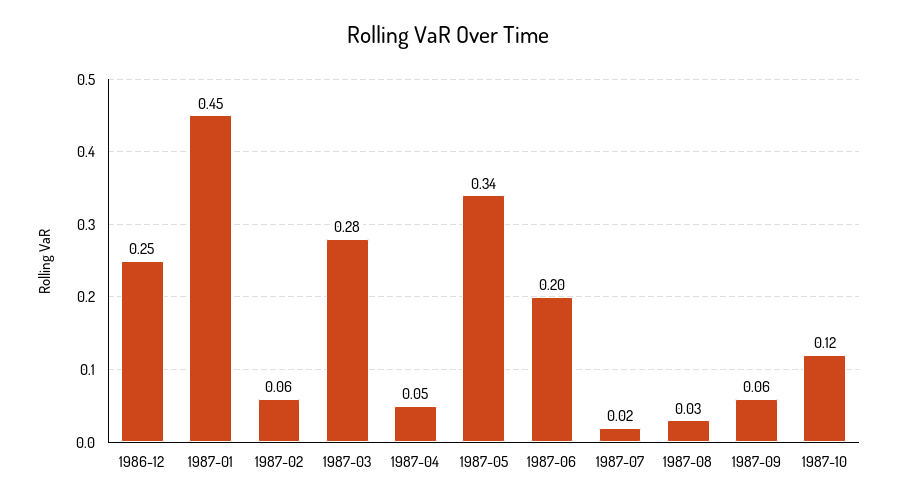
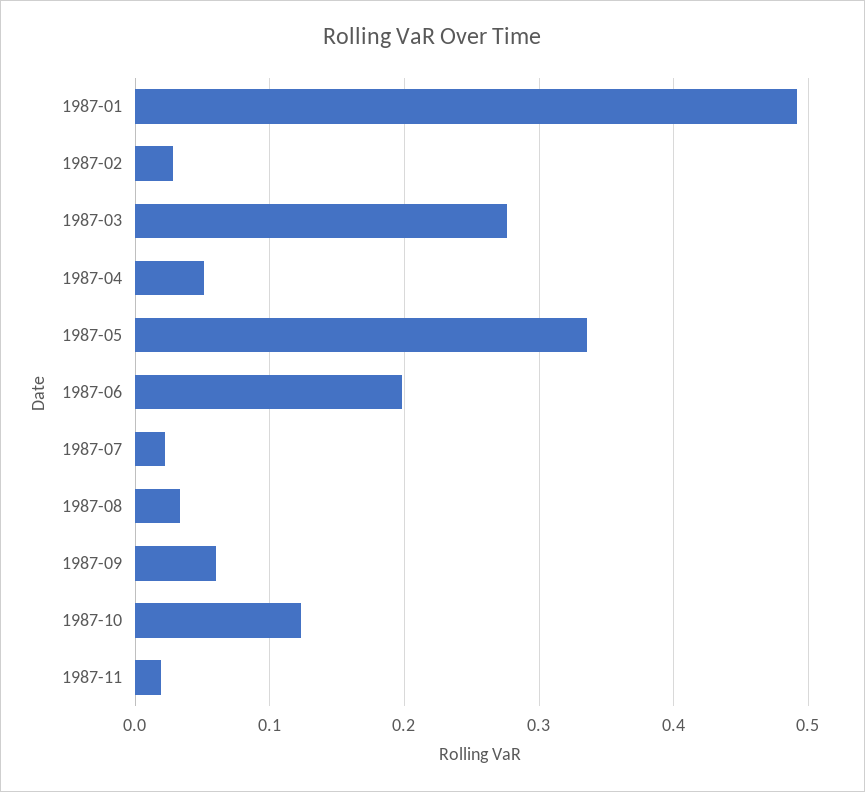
1986-12: 0.25 -> none
1987-01: 0.45 -> 0.49
1987-02: 0.06 -> 0.03
1987-11: none -> 0.02

